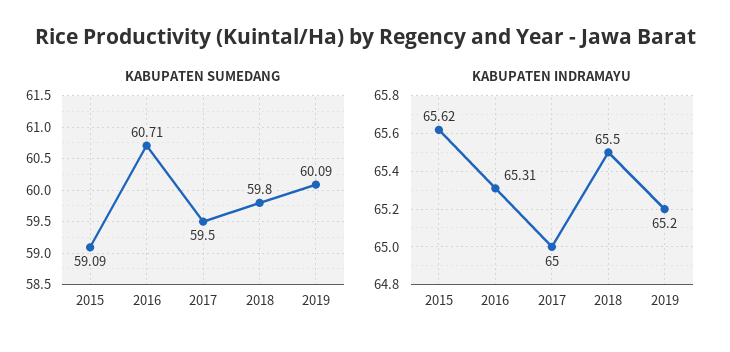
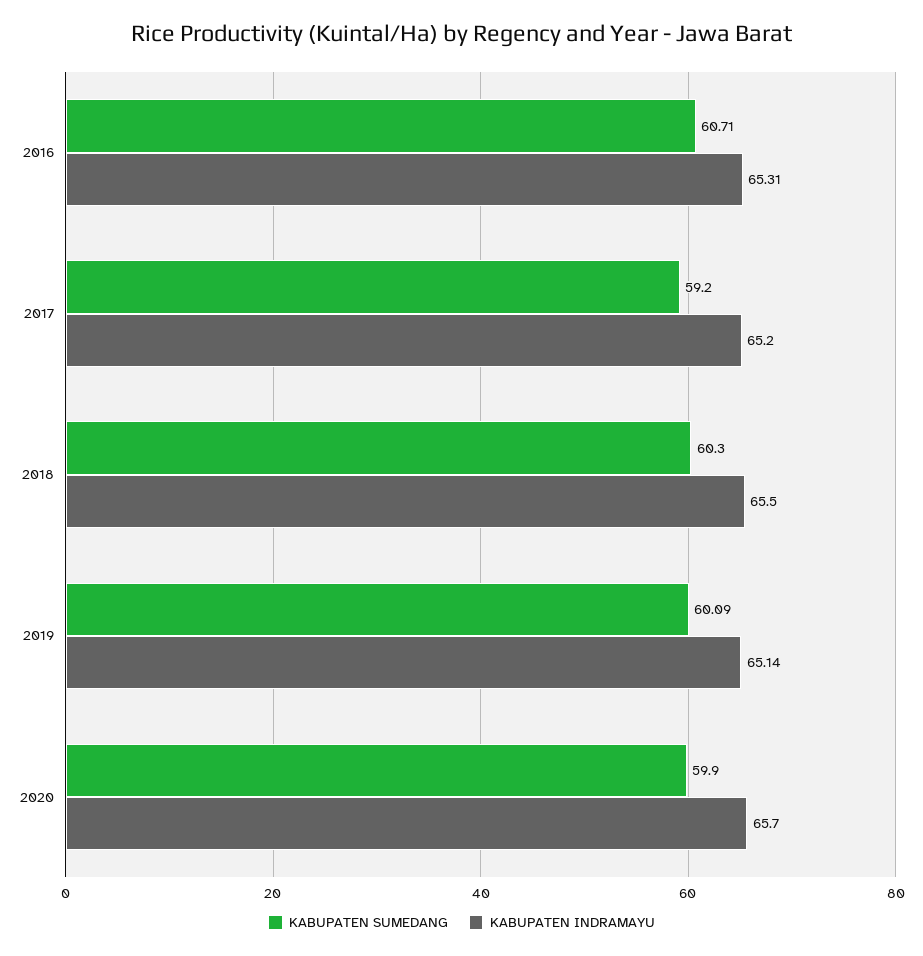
KABUPATEN SUMEDANG, 2015: 59.09 -> none
KABUPATEN SUMEDANG, 2017: 59.5 -> 59.2
KABUPATEN SUMEDANG, 2018: 59.8 -> 60.3
KABUPATEN INDRAMAYU, 2015: 65.62 -> none
KABUPATEN INDRAMAYU, 2017: 65 -> 65.2
KABUPATEN INDRAMAYU, 2019: 65.2 -> 65.14
KABUPATEN SUMEDANG, 2020: none -> 59.9
KABUPATEN INDRAMAYU, 2020: none -> 65.7

